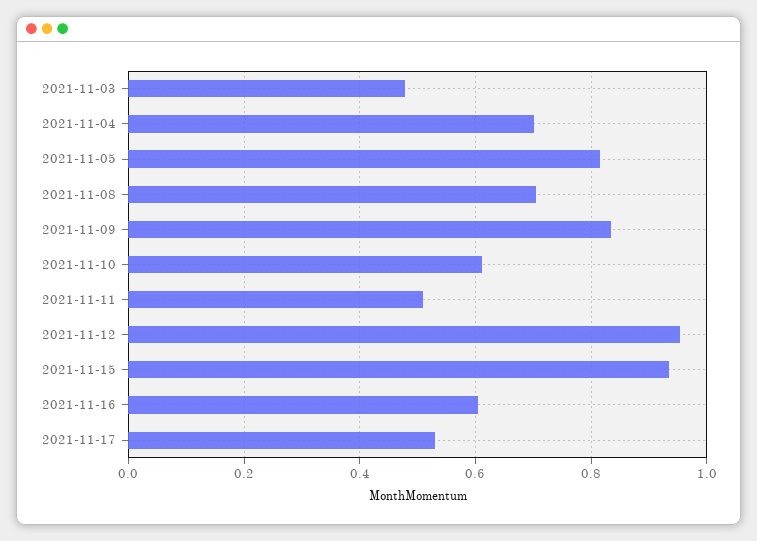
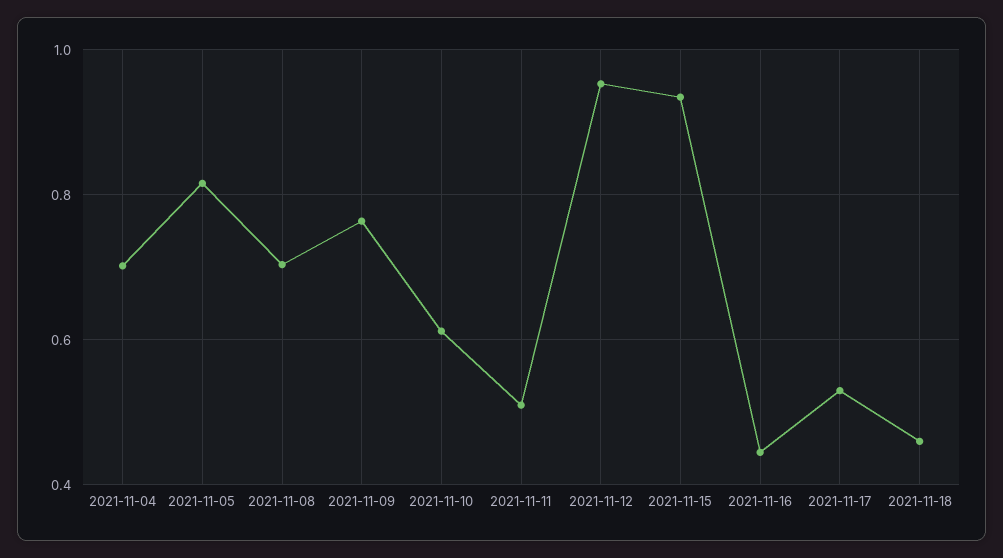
2021-11-03: 0.48 -> none
2021-11-09: 0.84 -> 0.76
2021-11-16: 0.6 -> 0.44
2021-11-18: none -> 0.46

